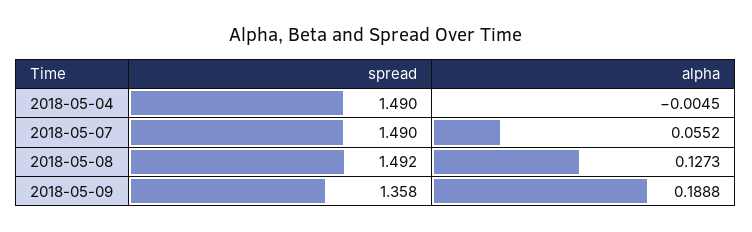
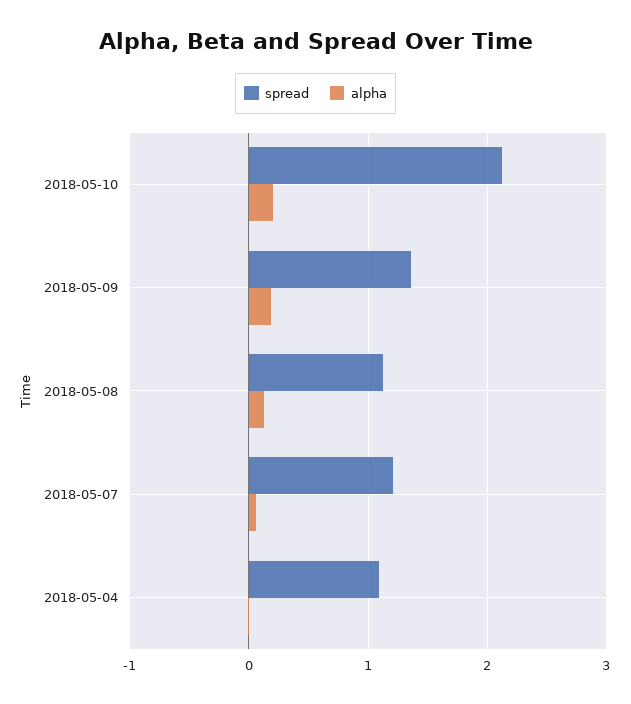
spread, 2018-05-04: 1.49 -> 1.1
spread, 2018-05-07: 1.49 -> 1.2
spread, 2018-05-08: 1.492 -> 1.1
spread, 2018-05-10: none -> 2.1
alpha, 2018-05-10: none -> 0.2

